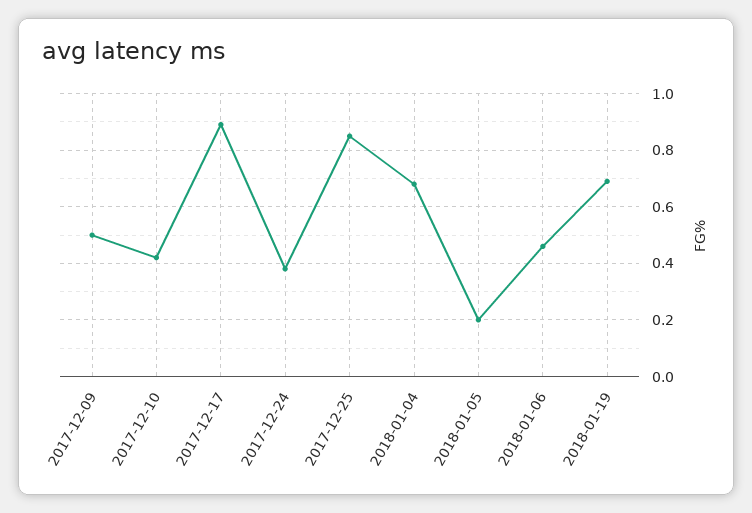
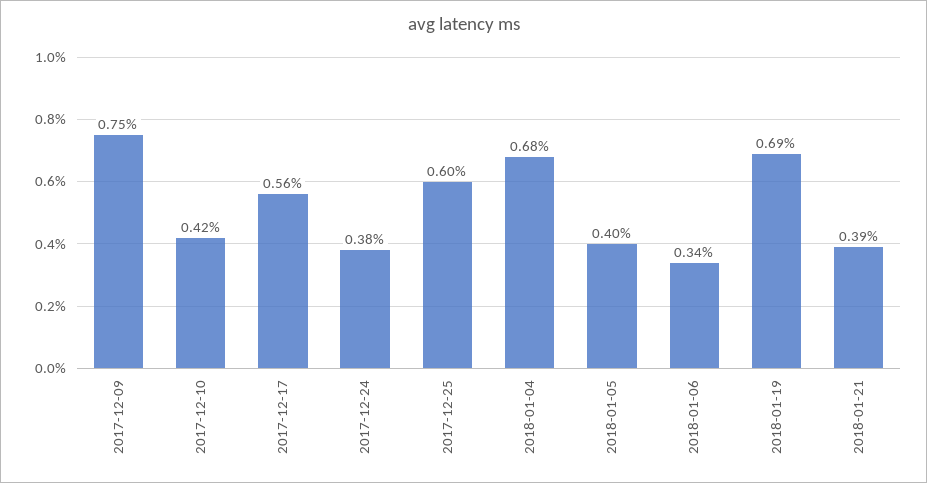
2017-12-09: 0.5 -> 0.75
2017-12-17: 0.9 -> 0.56
2017-12-25: 0.85 -> 0.6
2018-01-05: 0.2 -> 0.4
2018-01-06: 0.45 -> 0.34
2018-01-21: none -> 0.39

